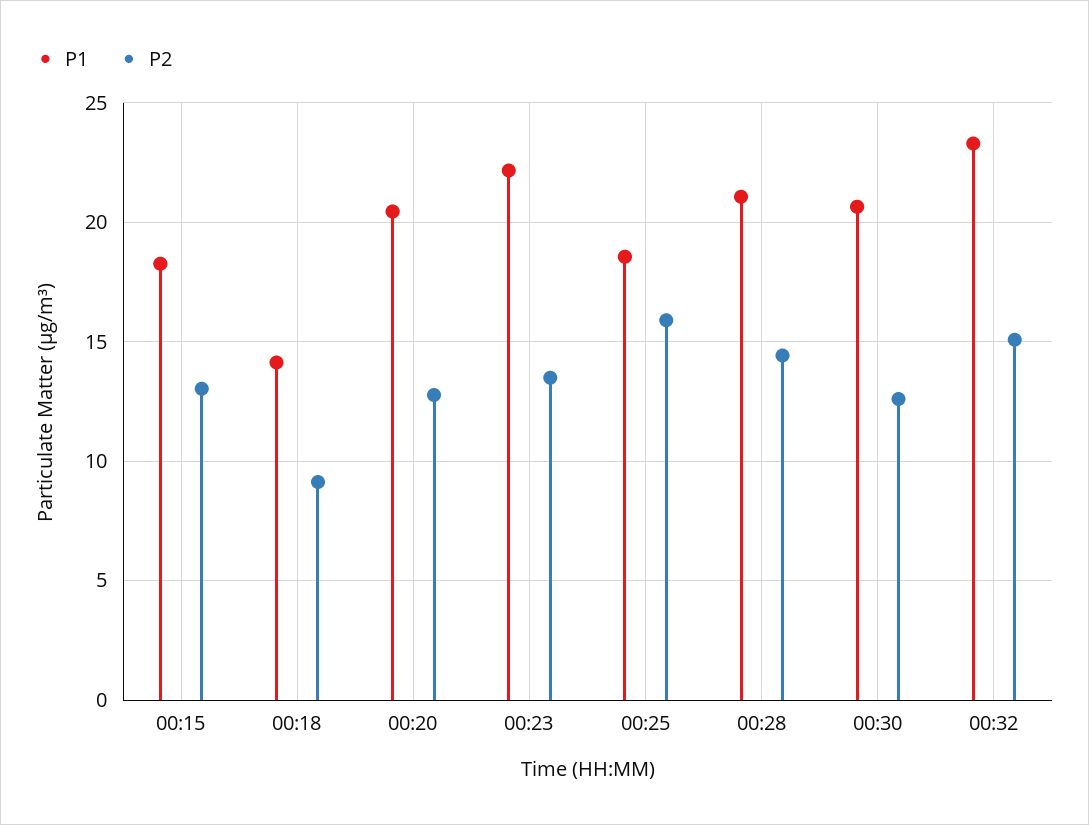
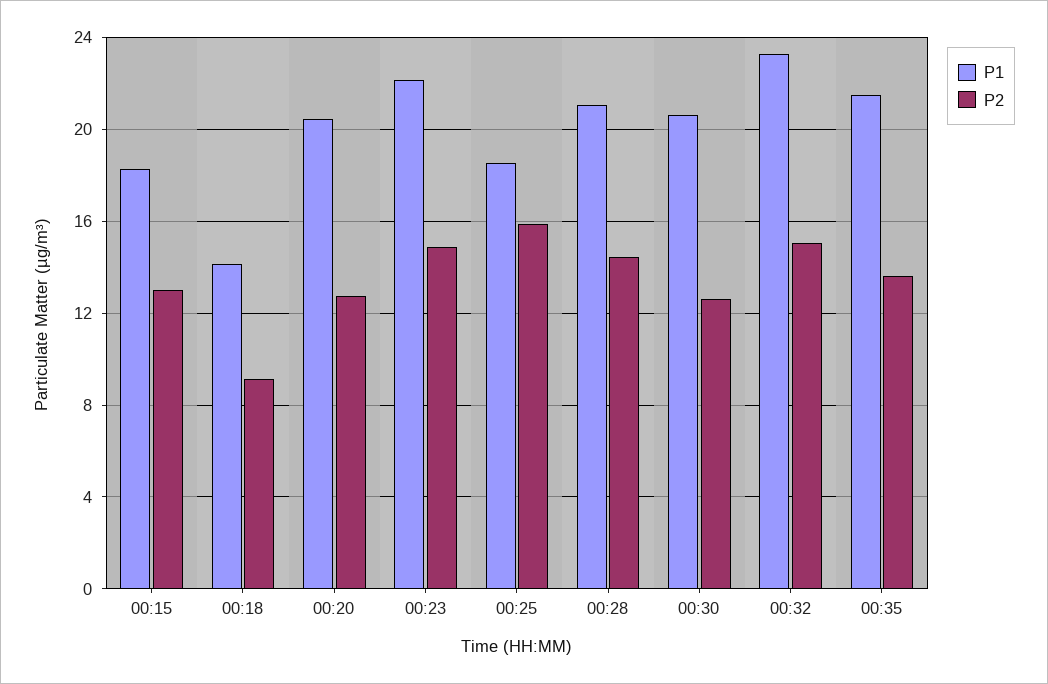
P2, 00:23: 13.5 -> 15
P1, 00:35: none -> 21.5
P2, 00:35: none -> 13.5

